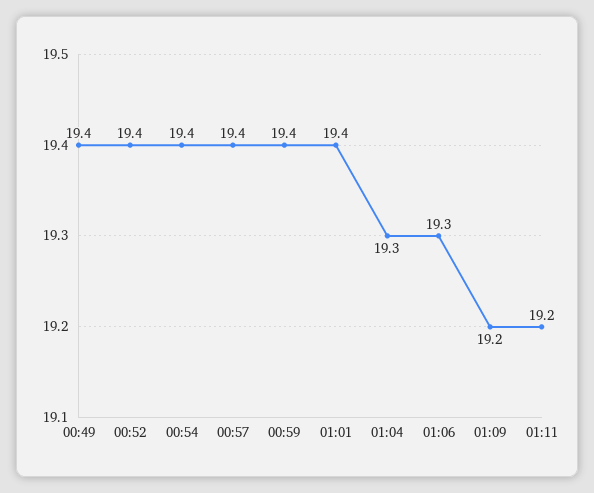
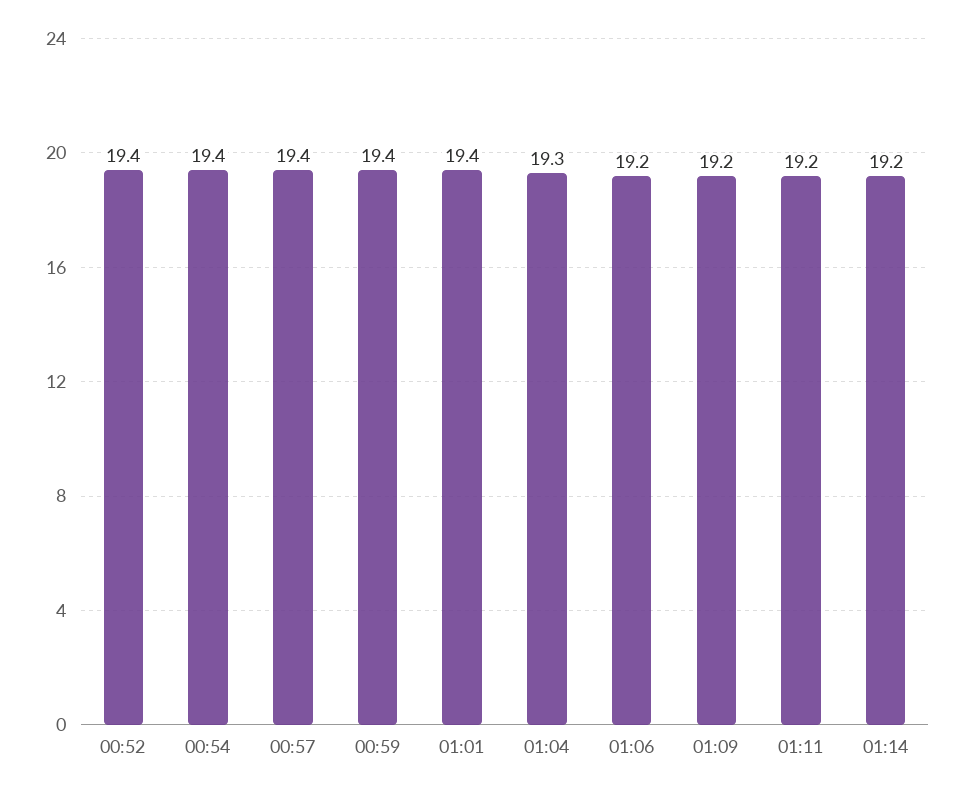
00:49: 19.4 -> none
01:06: 19.3 -> 19.2
01:14: none -> 19.2

